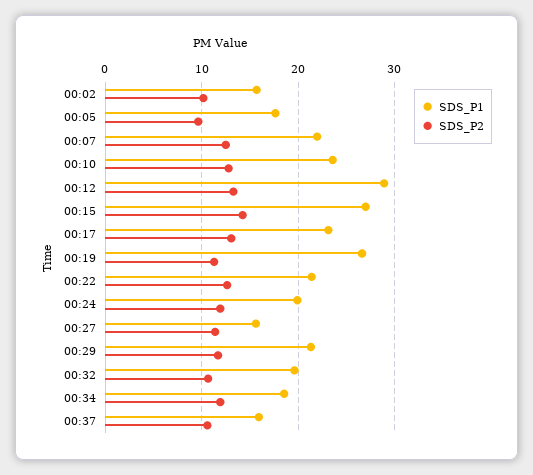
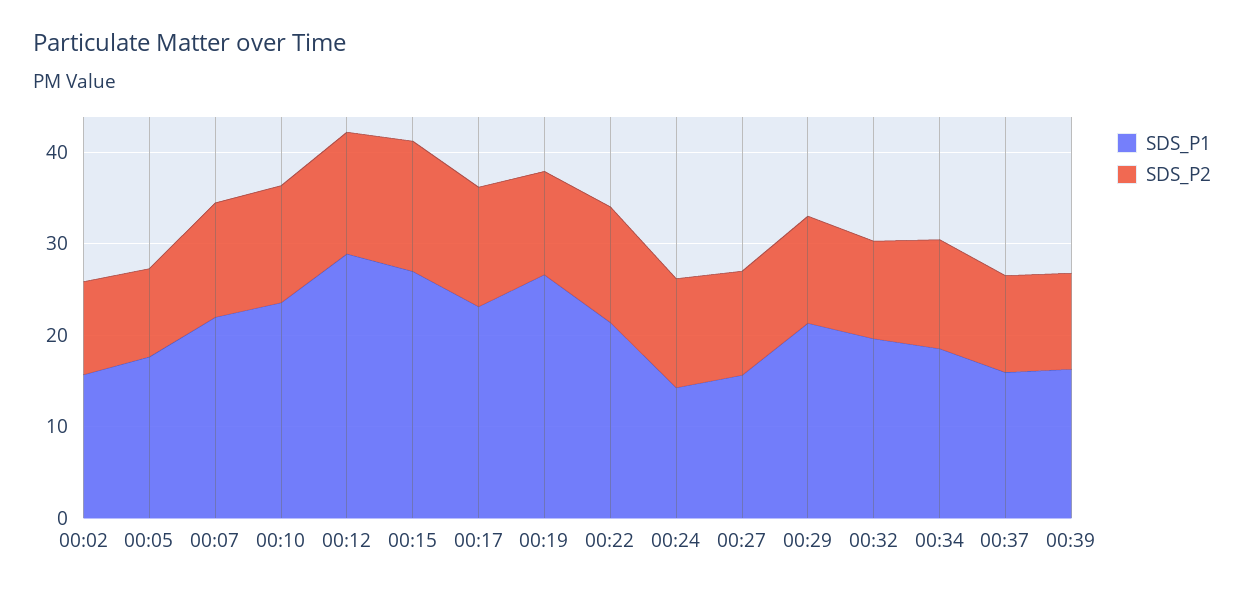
SDS_P1, 00:24: 20 -> 14
SDS_P1, 00:39: none -> 16
SDS_P2, 00:39: none -> 10

